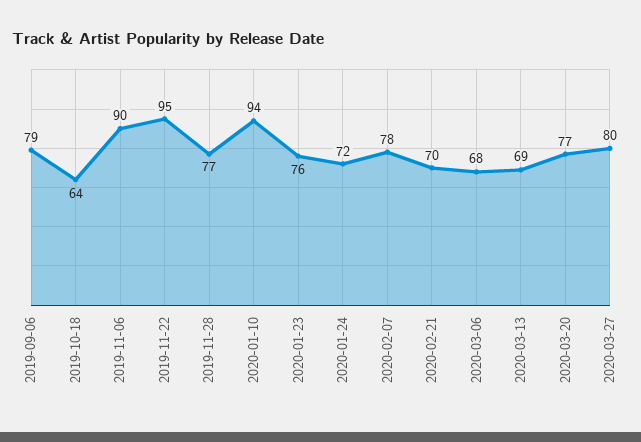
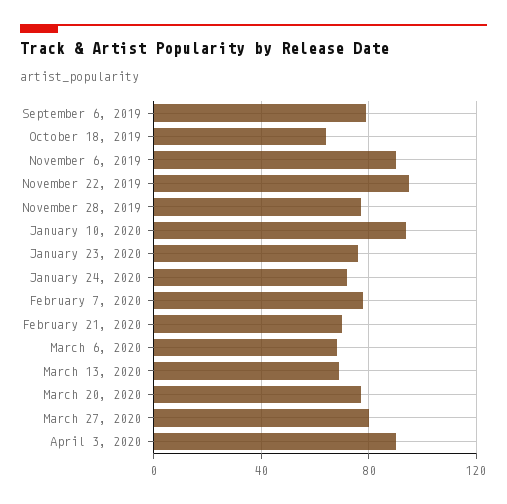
April 3, 2020: none -> 90

